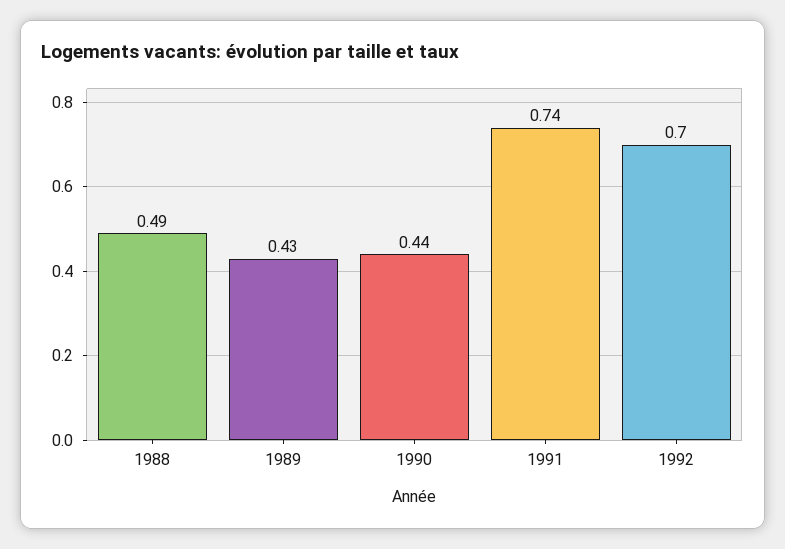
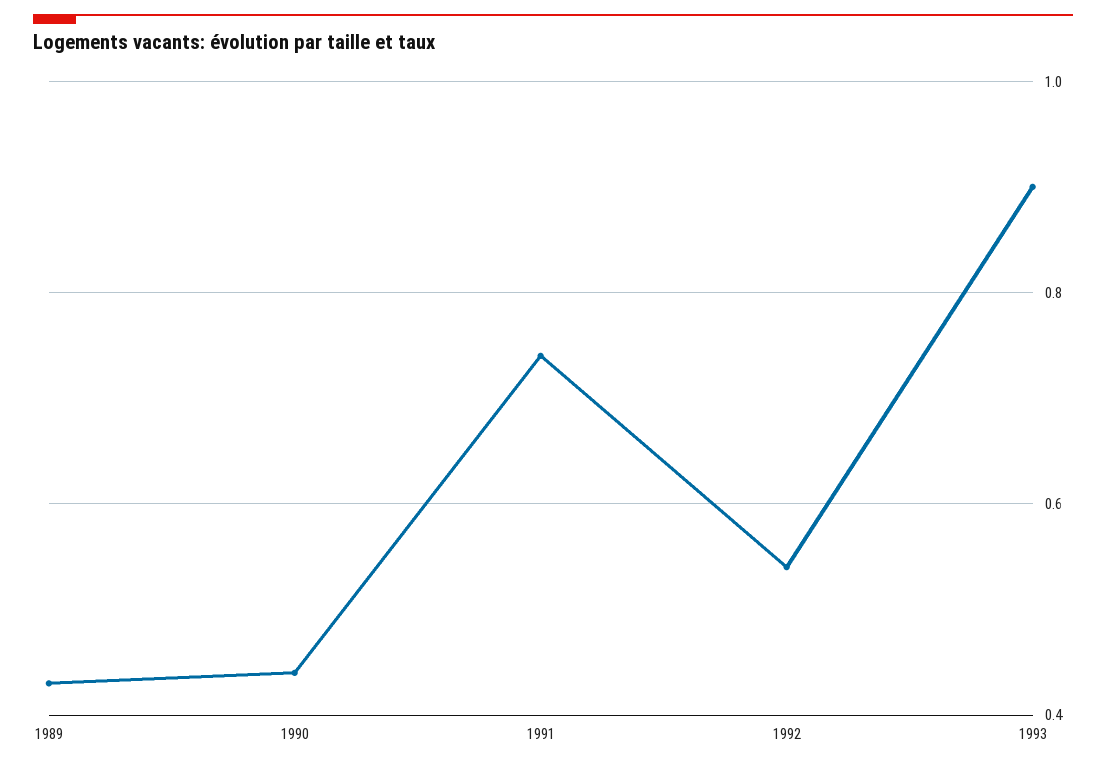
1988: 0.49 -> none
1992: 0.7 -> 0.55
1993: none -> 0.9

